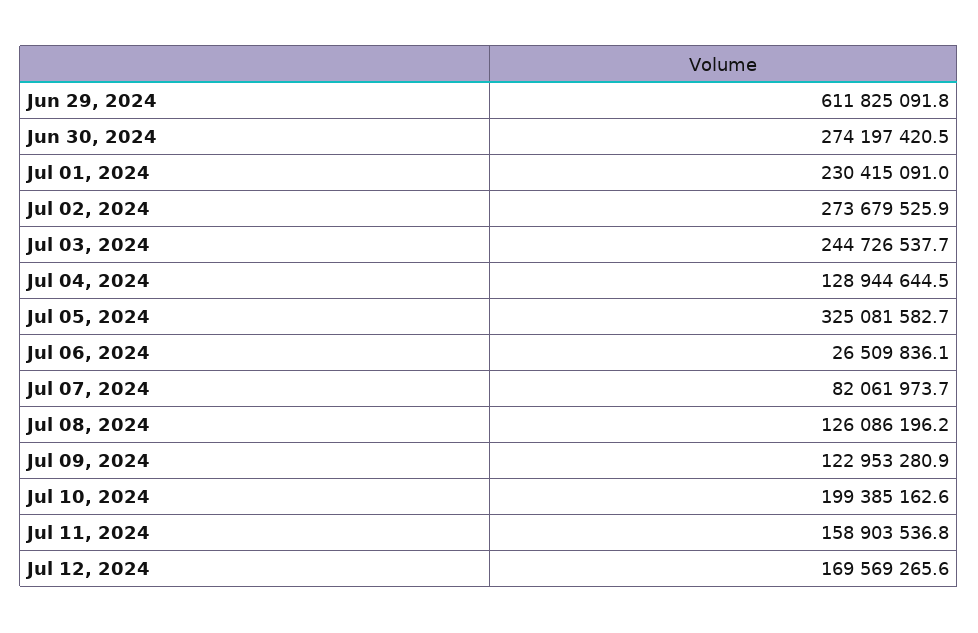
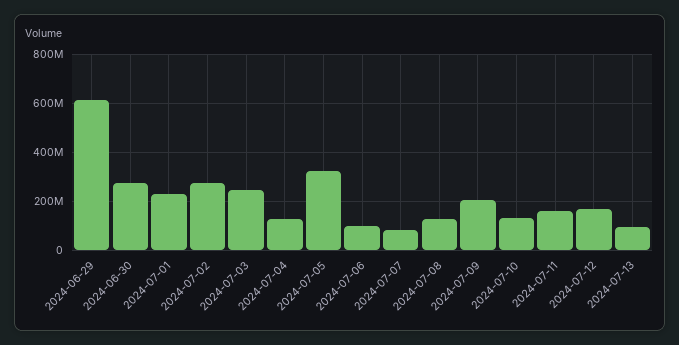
Jul 06, 2024: 26509836.1 -> 100000000
Jul 09, 2024: 122953280.9 -> 200000000
Jul 10, 2024: 199385162.6 -> 125000000
2024-07-13: none -> 100000000

